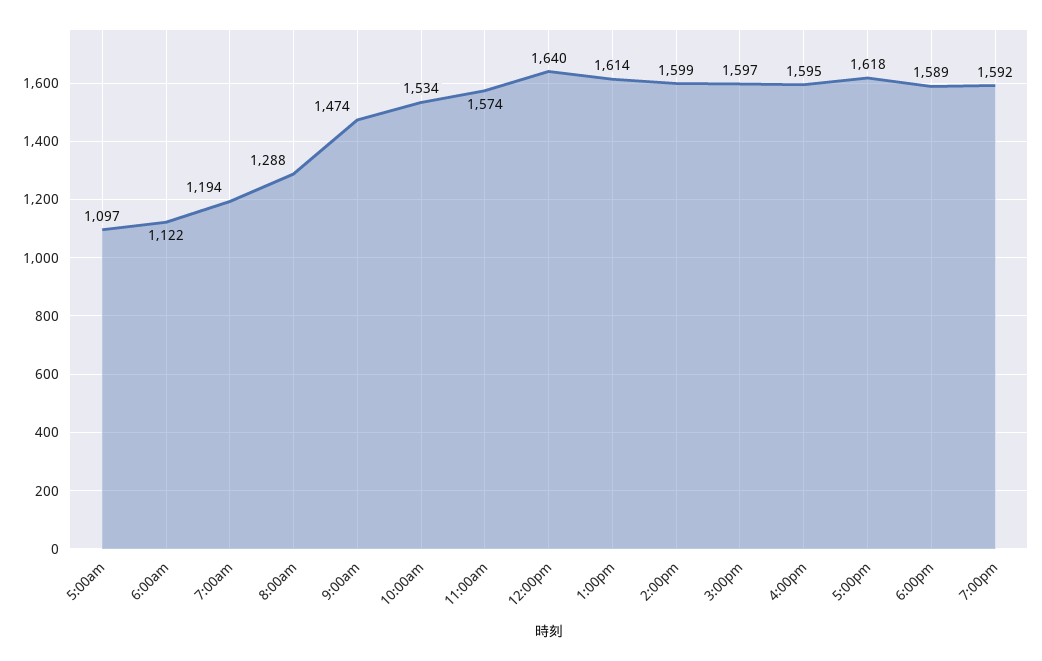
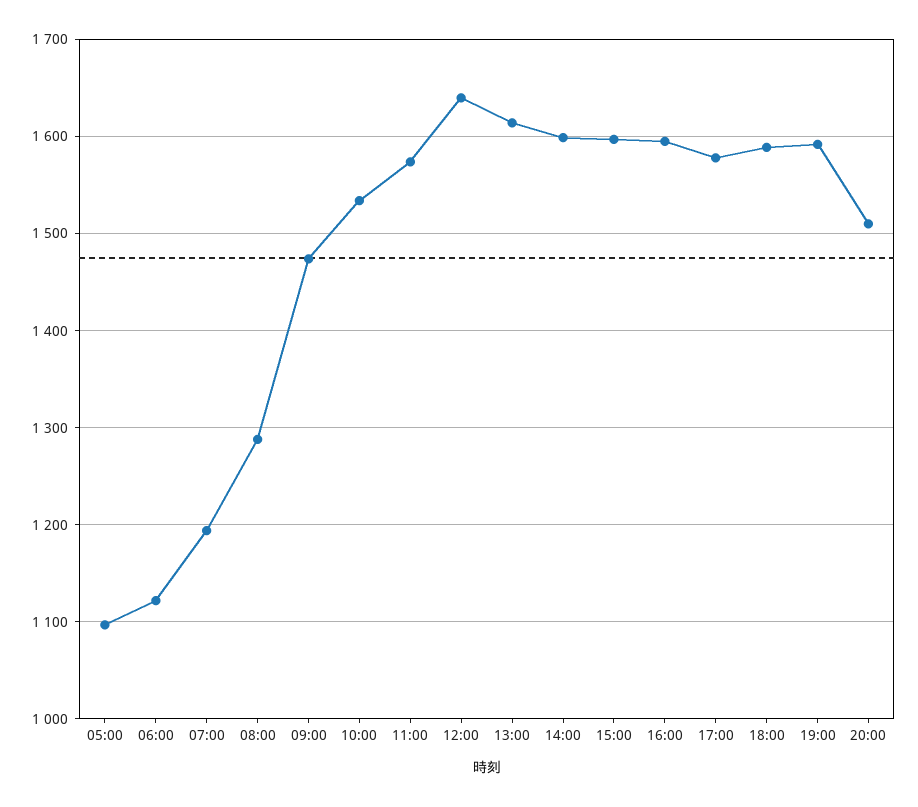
5:00pm: 1618 -> 1580
20:00: none -> 1510

